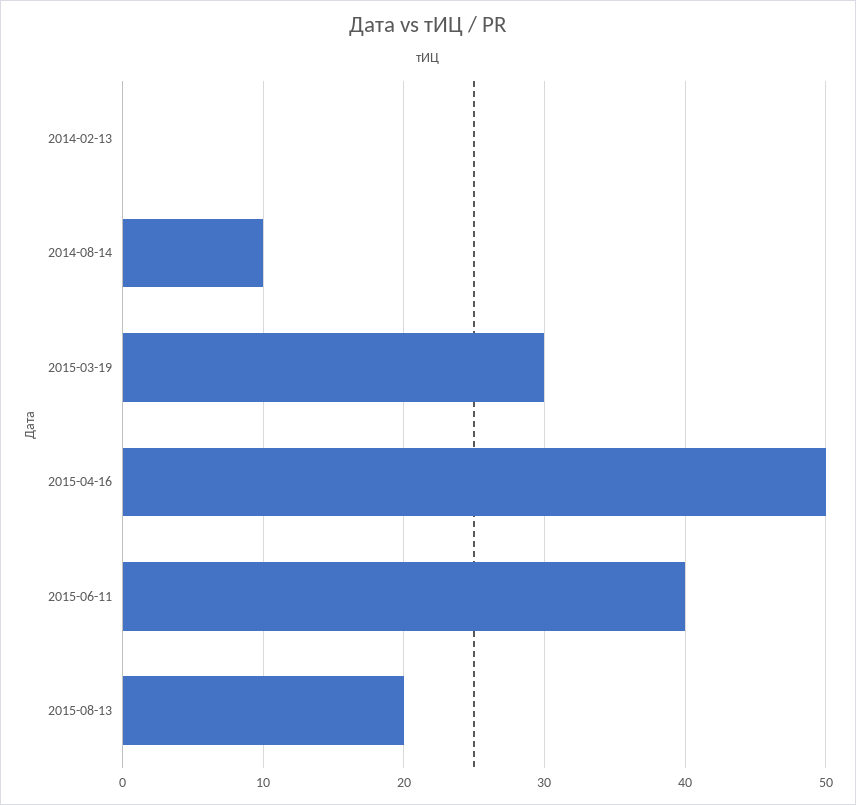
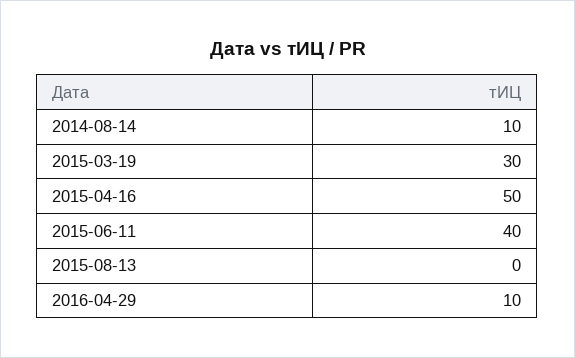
2014-02-13: 0 -> none
2015-08-13: 20 -> 0
2016-04-29: none -> 10

